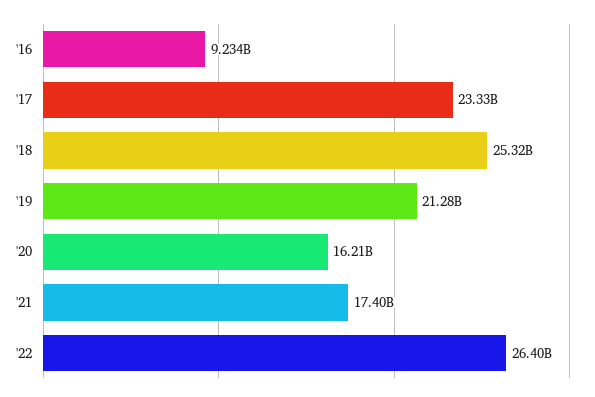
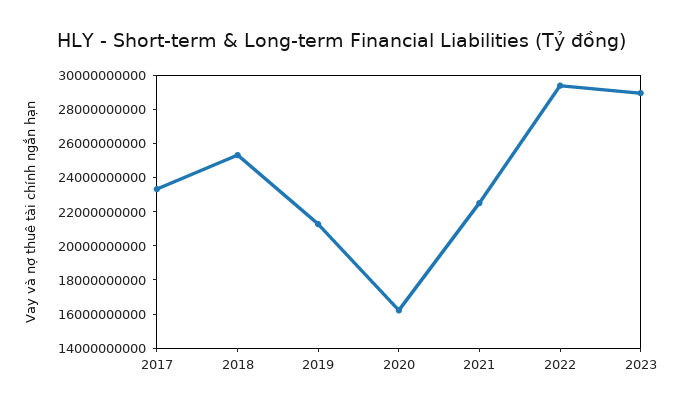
'16: 9234000000 -> none
'21: 17400000000 -> 22500000000
'22: 26400000000 -> 29500000000
2023: none -> 29000000000

